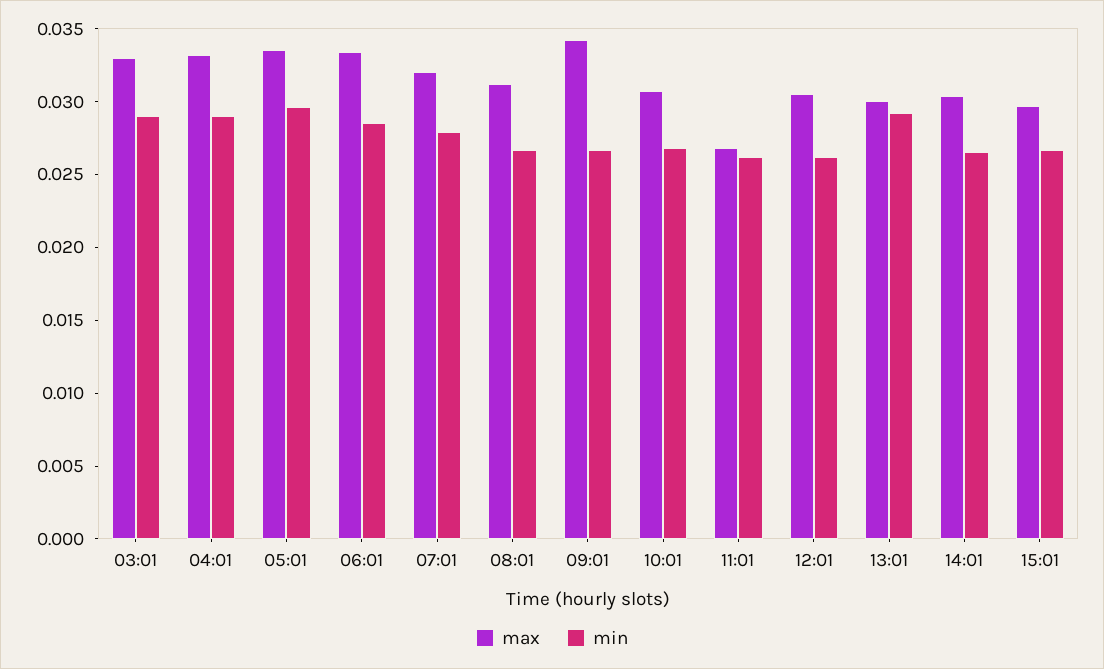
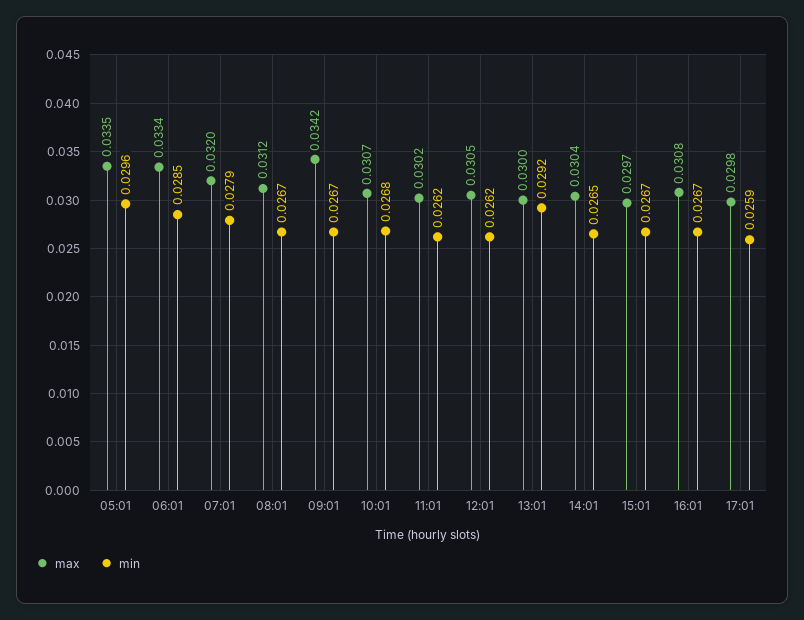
max, 03:01: 0.033 -> none
min, 03:01: 0.029 -> none
max, 04:01: 0.033 -> none
min, 04:01: 0.029 -> none
max, 11:01: 0.027 -> 0.0302
max, 16:01: none -> 0.0308
min, 16:01: none -> 0.0267
max, 17:01: none -> 0.0298
min, 17:01: none -> 0.0259

